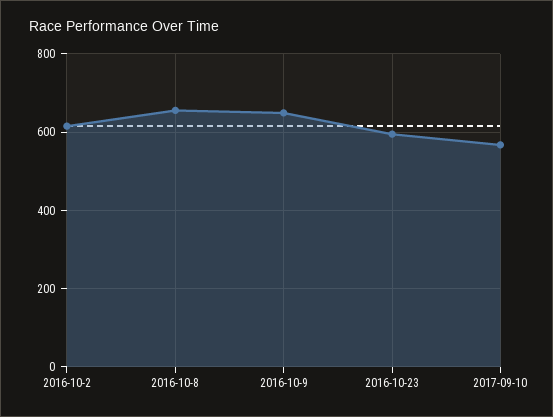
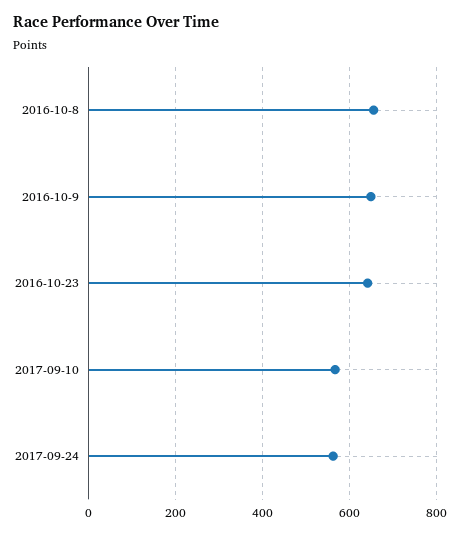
2016-10-2: 620 -> none
2016-10-23: 600 -> 640
2017-09-24: none -> 560

